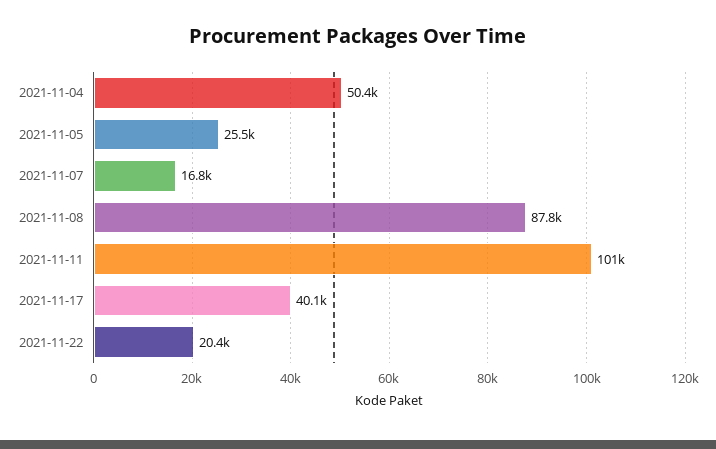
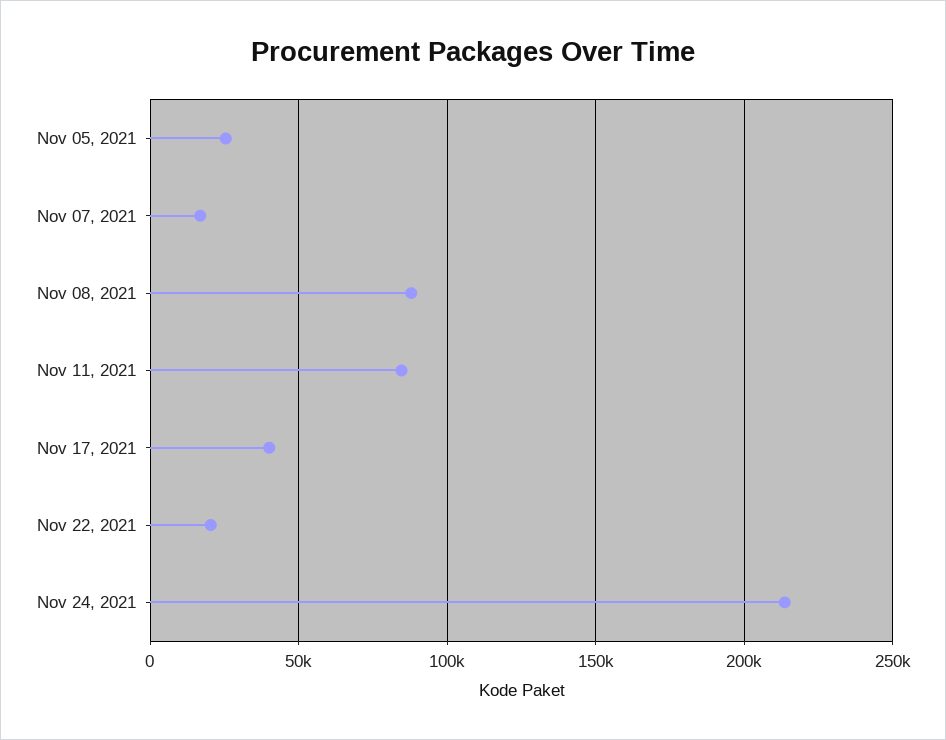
2021-11-04: 50400 -> none
2021-11-11: 101000 -> 85000
Nov 24, 2021: none -> 215000

